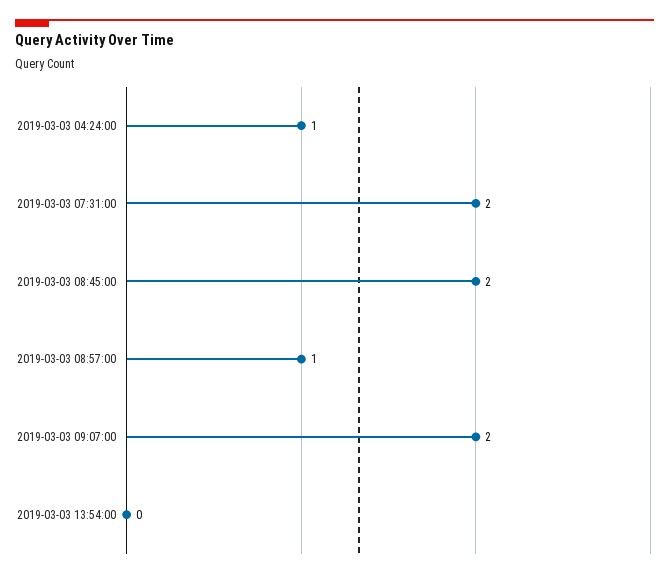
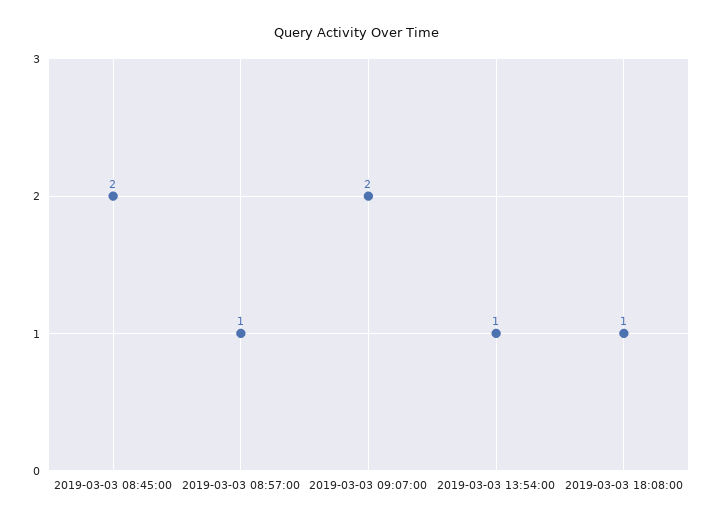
2019-03-03 04:24:00: 1 -> none
2019-03-03 07:31:00: 2 -> none
2019-03-03 13:54:00: 0 -> 1
2019-03-03 18:08:00: none -> 1

